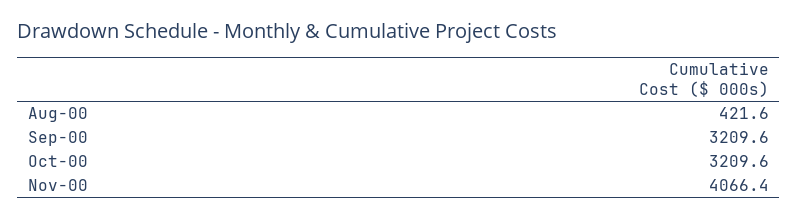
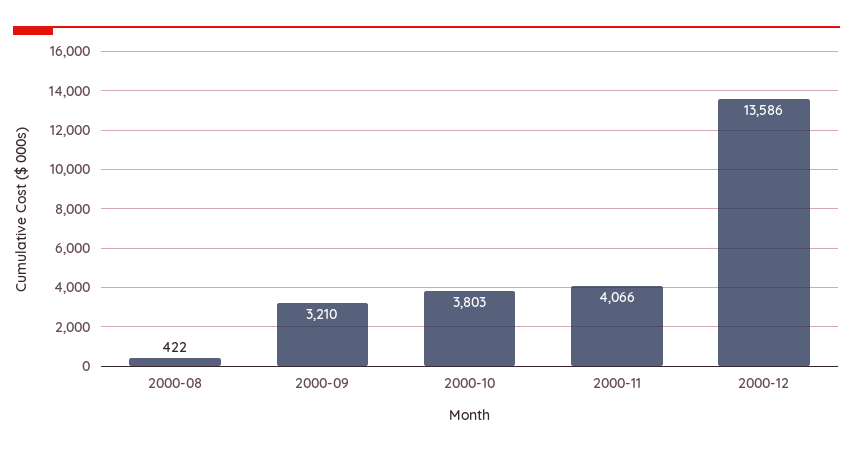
Oct-00: 3209.6 -> 3803
2000-12: none -> 13586

